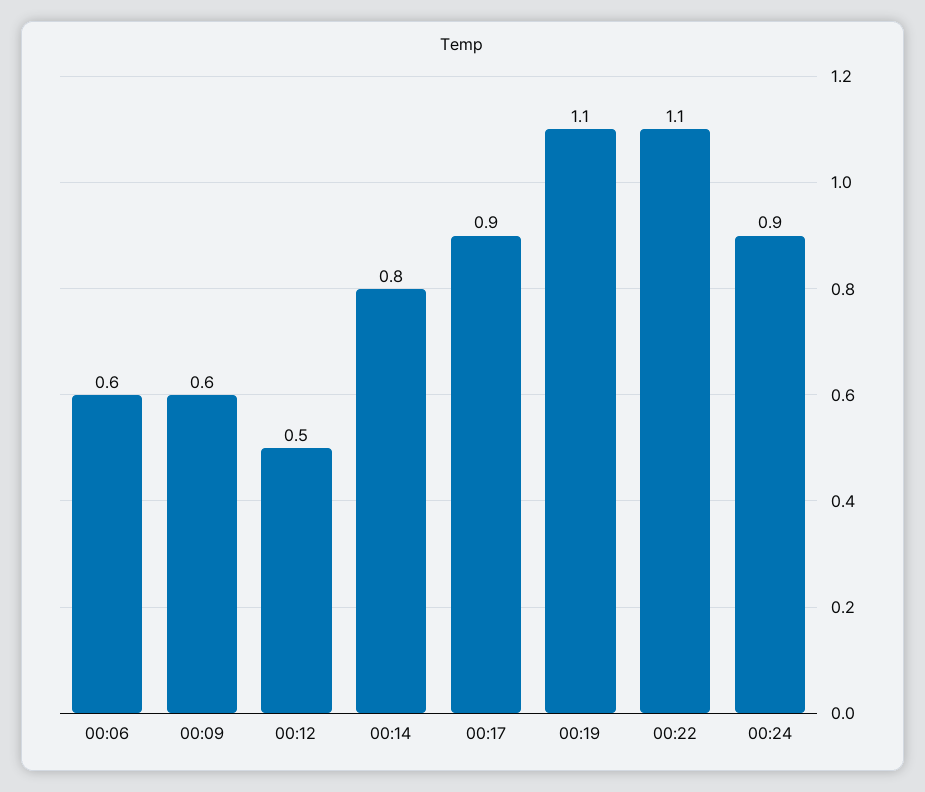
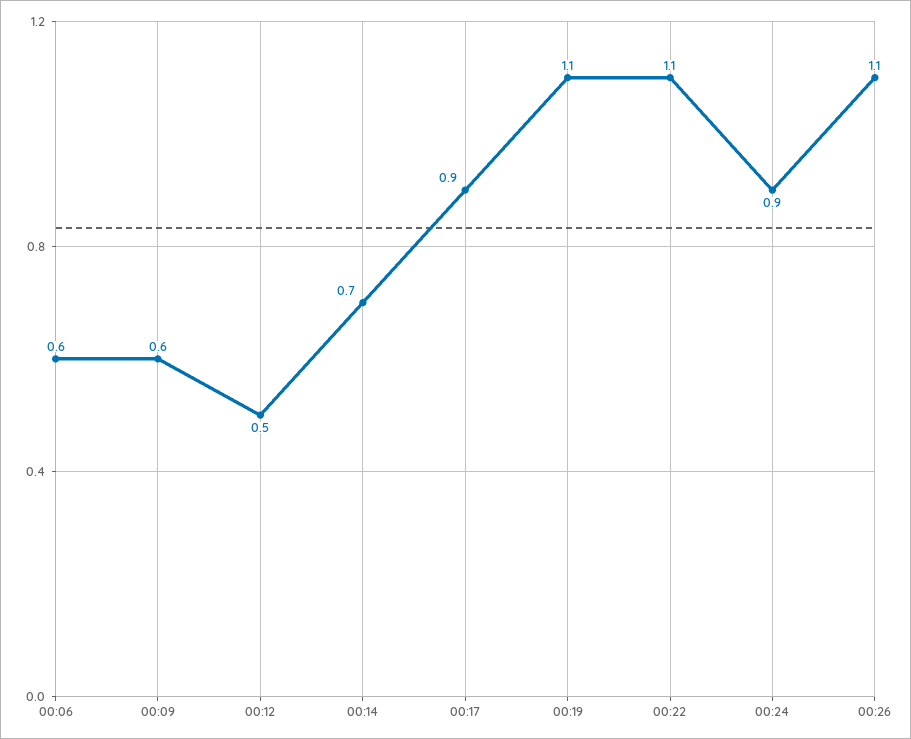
00:14: 0.8 -> 0.7
00:26: none -> 1.1

